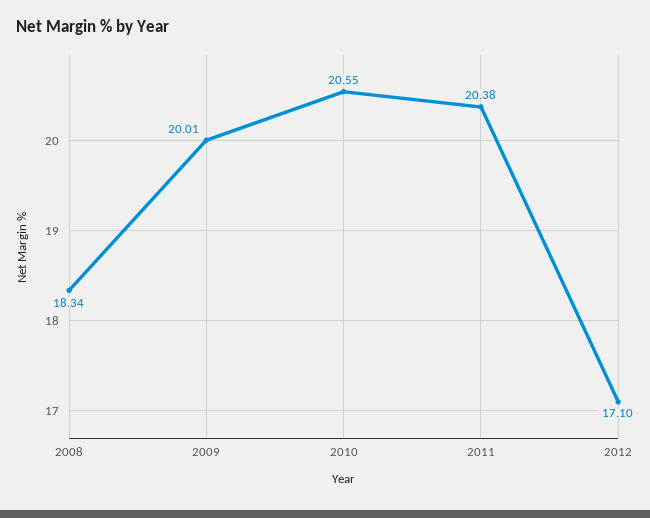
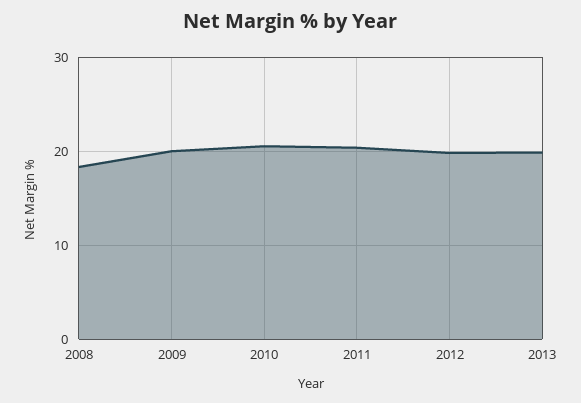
2012: 17.1 -> 20
2013: none -> 20

